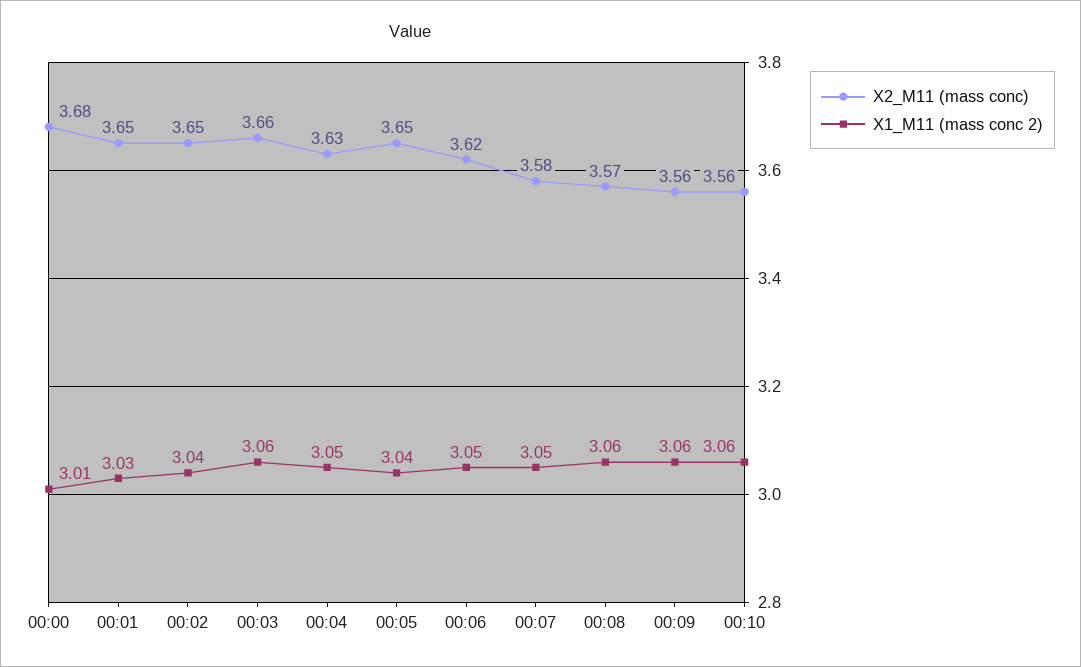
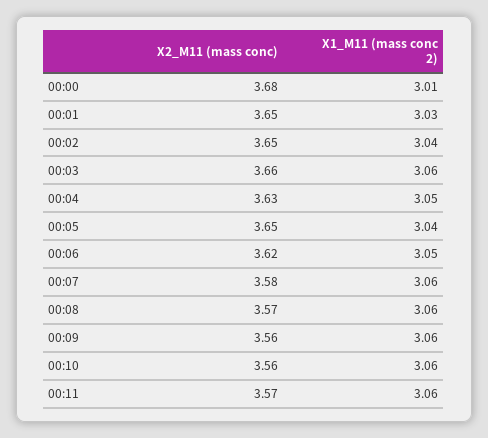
X1_M11 (mass conc 2), 00:07: 3.05 -> 3.06
X2_M11 (mass conc), 00:11: none -> 3.57
X1_M11 (mass conc 2), 00:11: none -> 3.06

